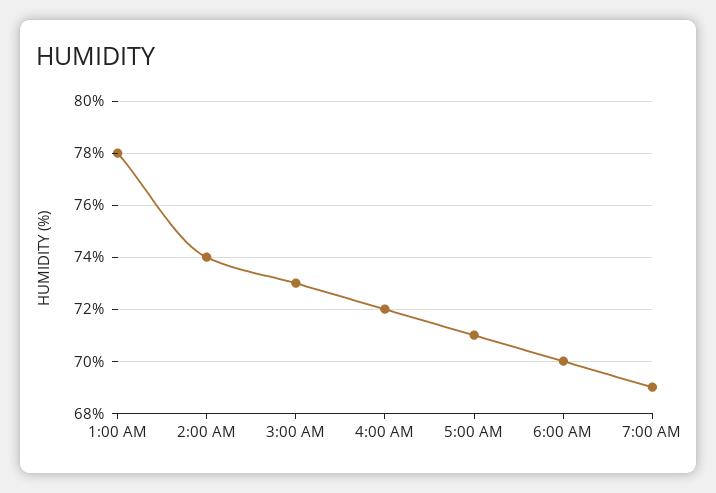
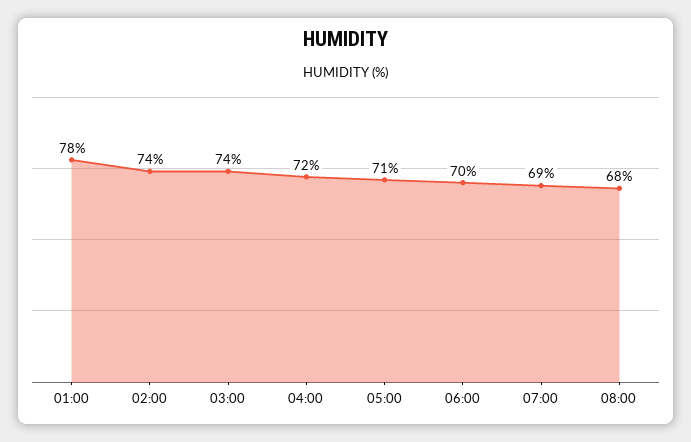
3:00 AM: 73 -> 74
08:00: none -> 68

